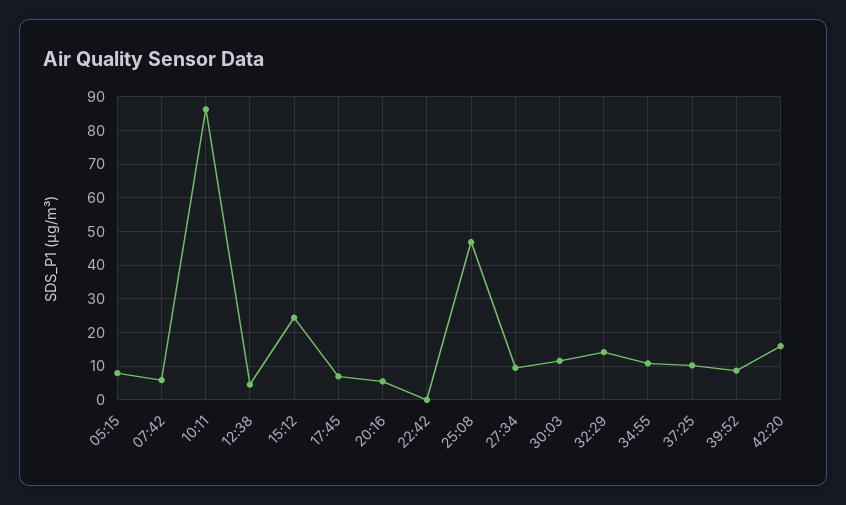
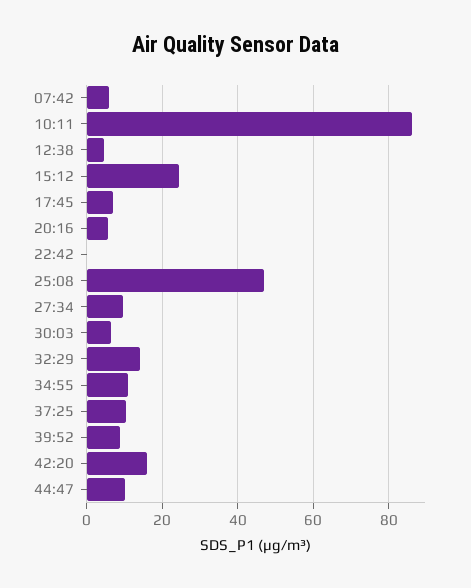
05:15: 8 -> none
30:03: 12 -> 6
44:47: none -> 10

